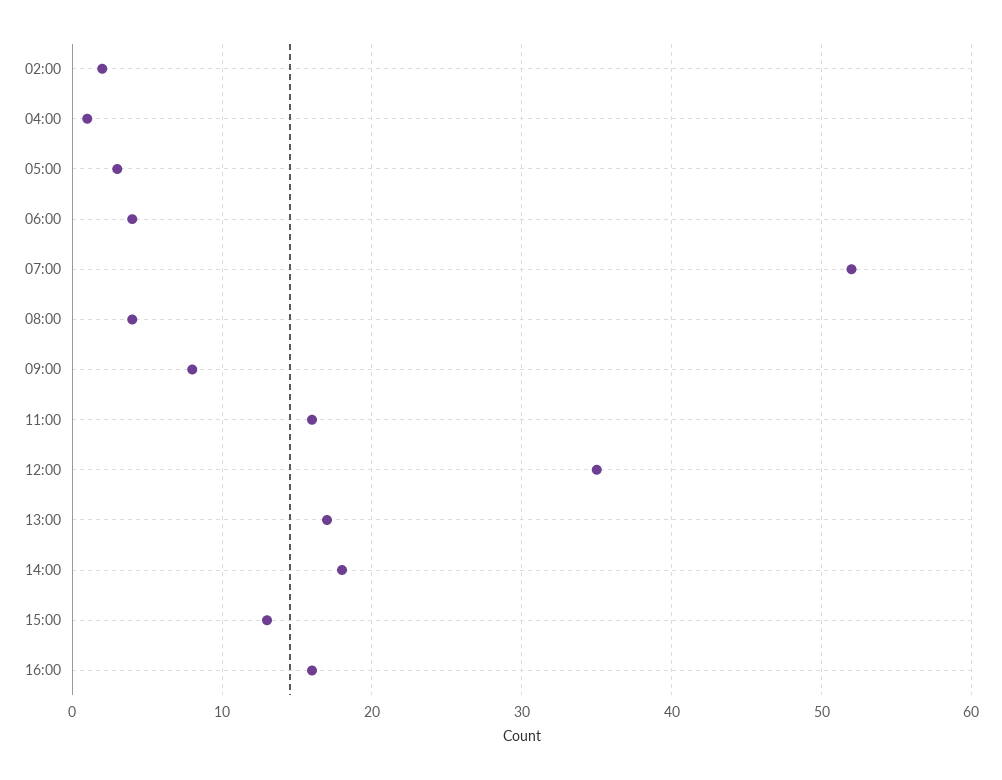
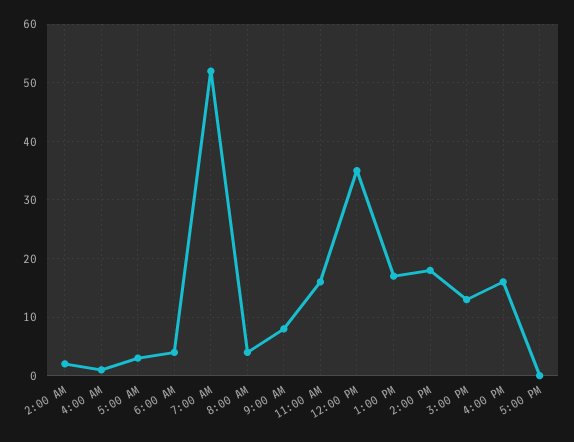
5:00 PM: none -> 0

